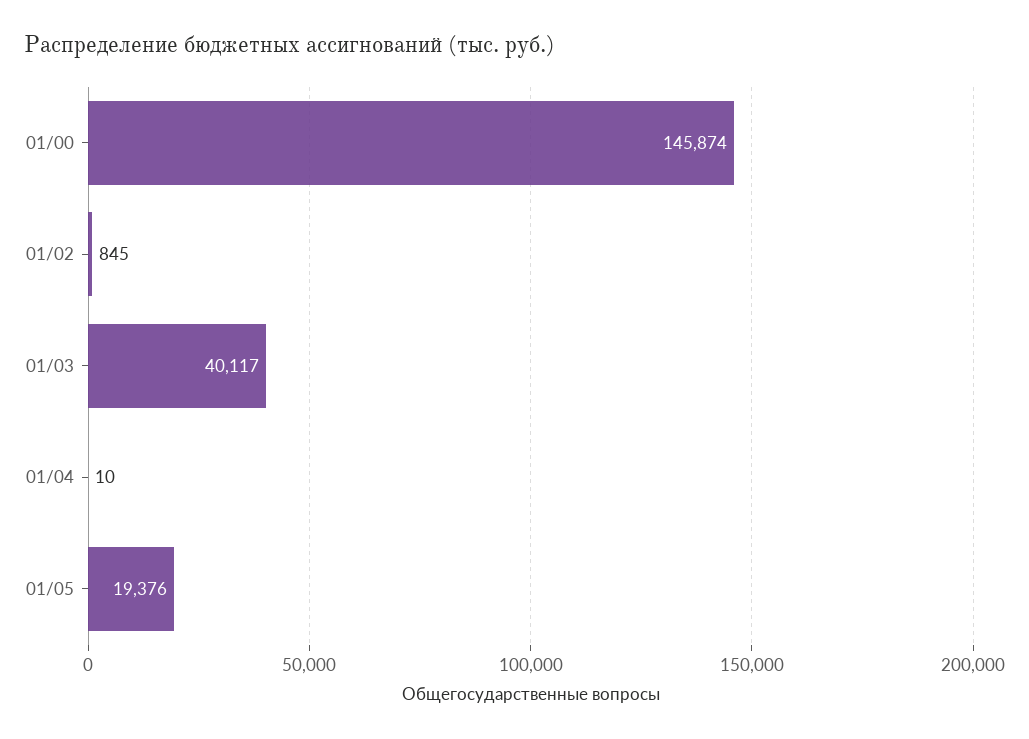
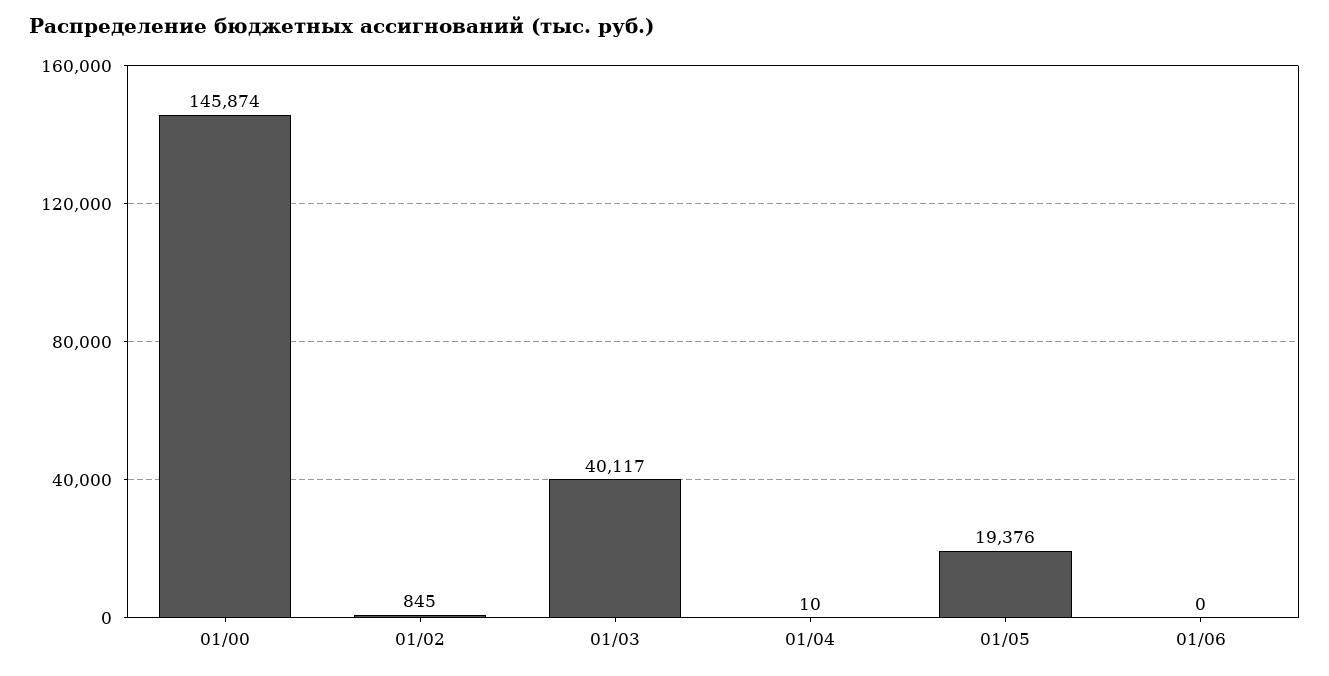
01/06: none -> 0

